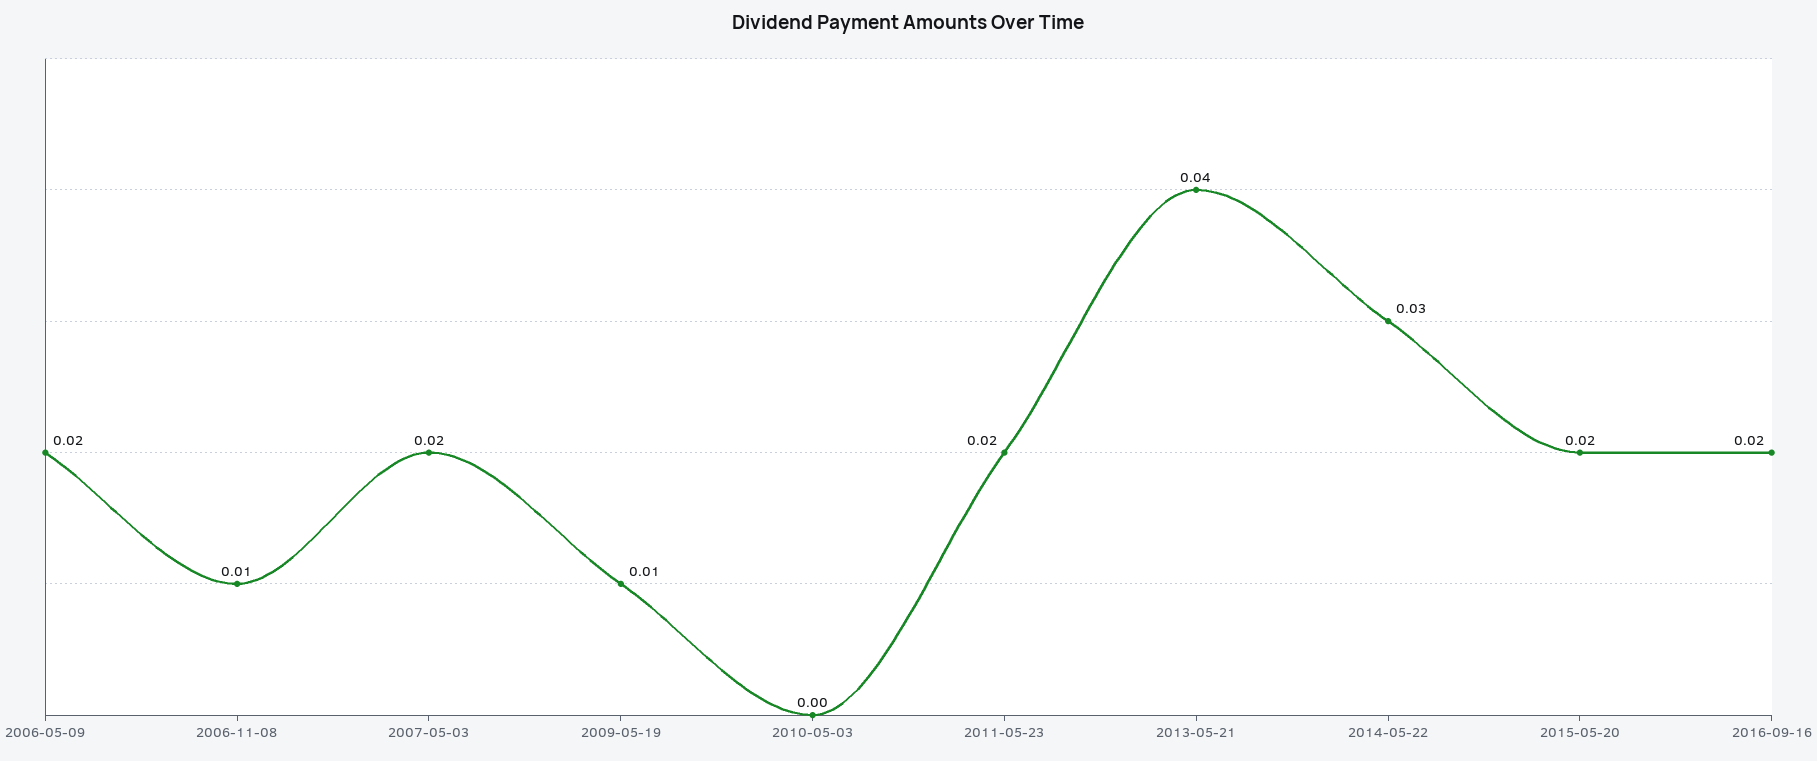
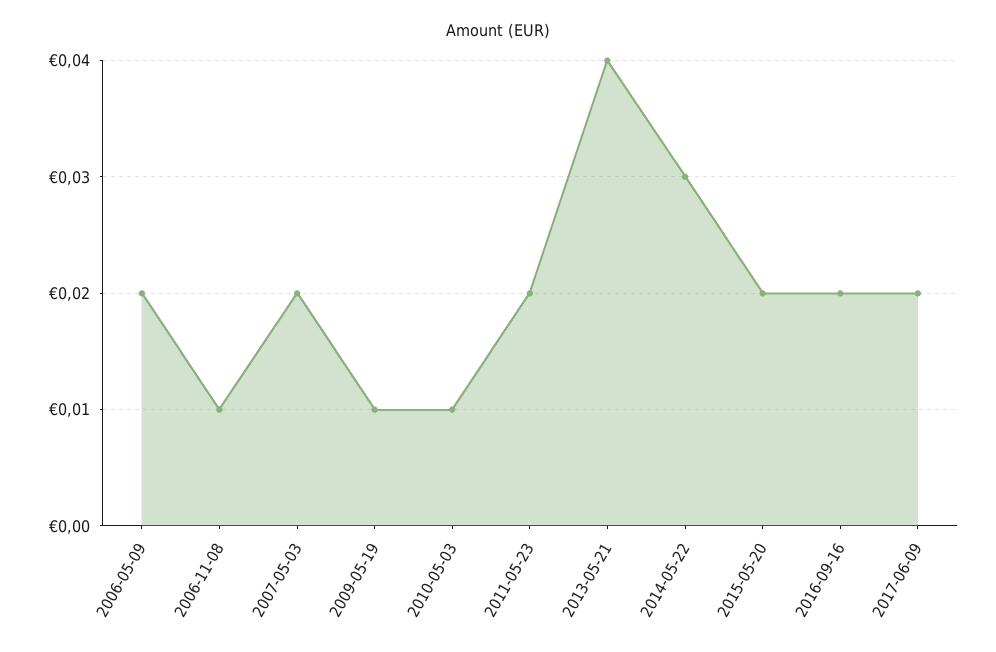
2010-05-03: 0 -> 0.01
2017-06-09: none -> 0.02

